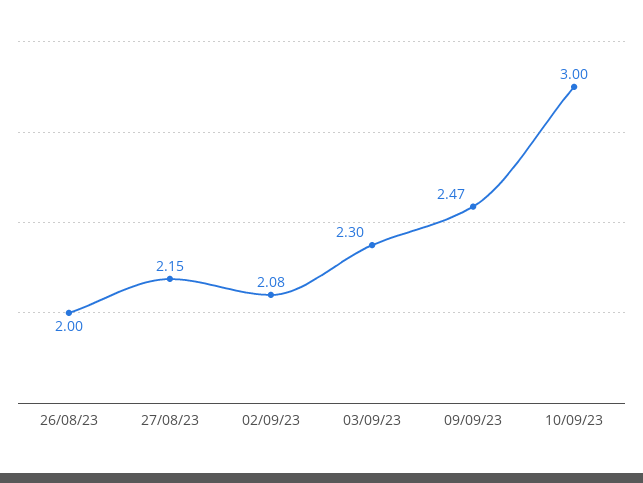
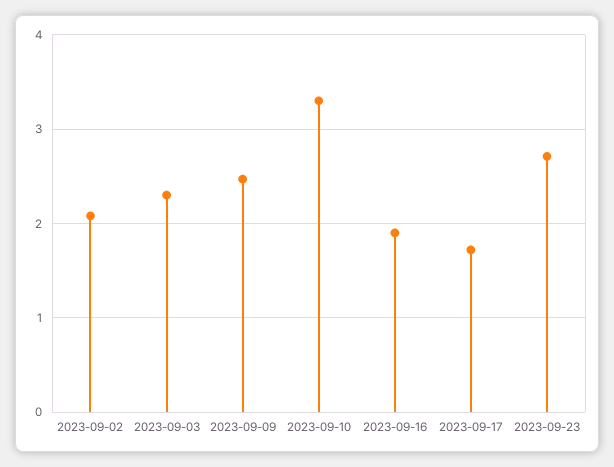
26/08/23: 2 -> none
27/08/23: 2.15 -> none
10/09/23: 3 -> 3.3
2023-09-16: none -> 1.9
2023-09-17: none -> 1.7
2023-09-23: none -> 2.7

